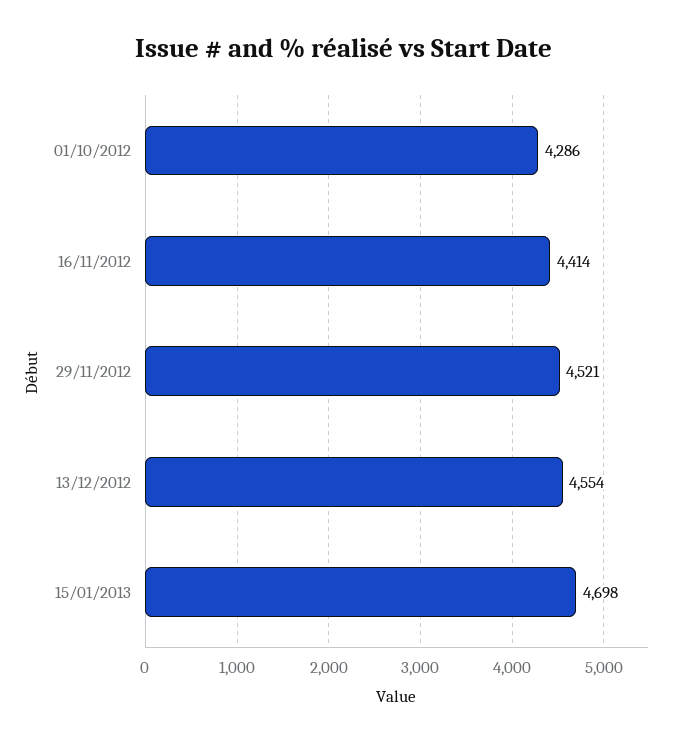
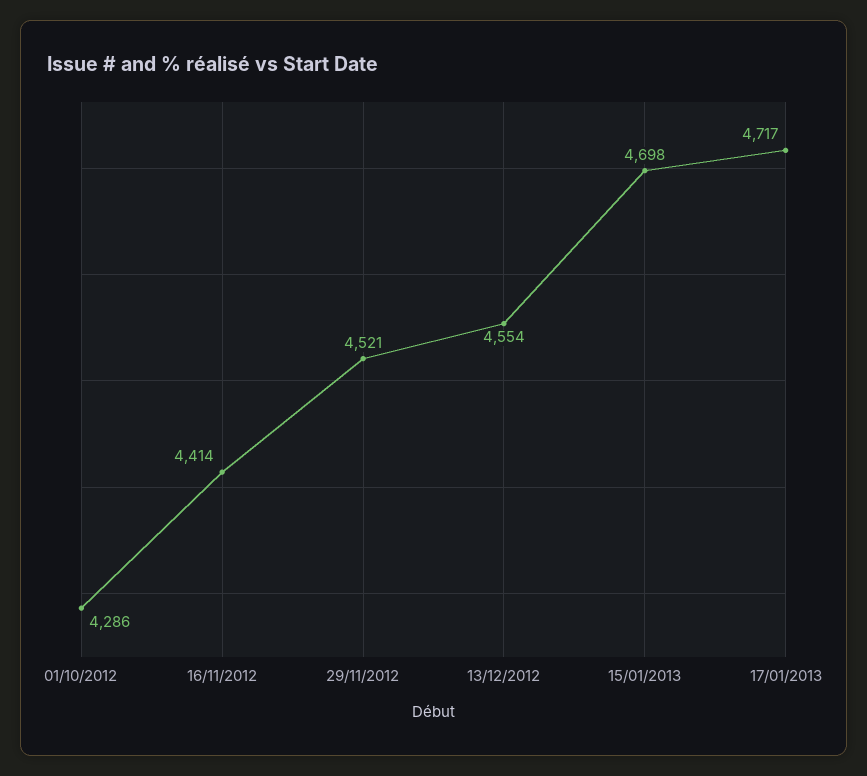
17/01/2013: none -> 4717

